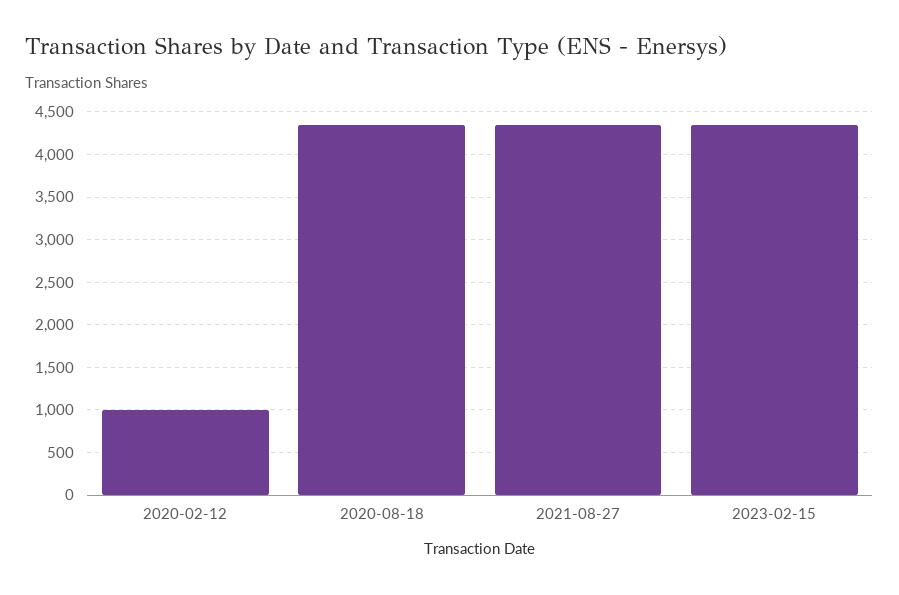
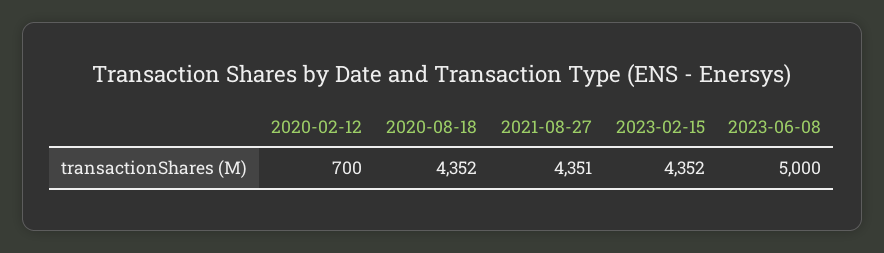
2020-02-12: 1000 -> 700
2023-06-08: none -> 5000

